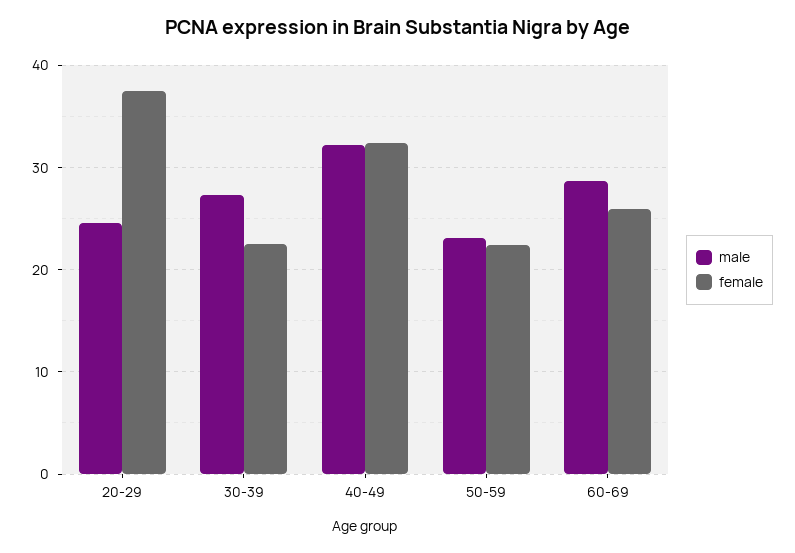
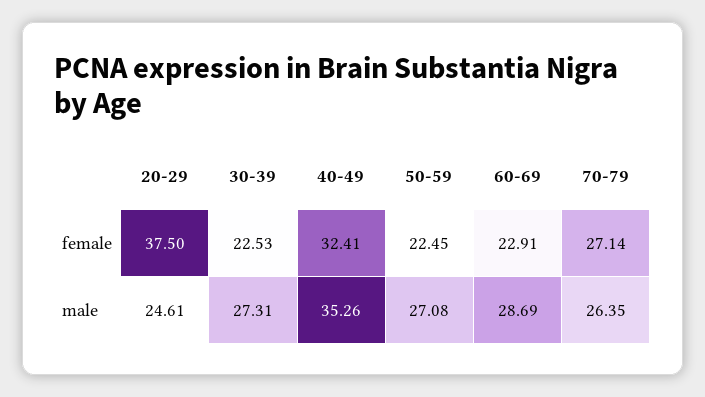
male, 40-49: 32 -> 35.26
male, 50-59: 23 -> 27.08
female, 60-69: 26 -> 22.91
female, 70-79: none -> 27.14
male, 70-79: none -> 26.35

